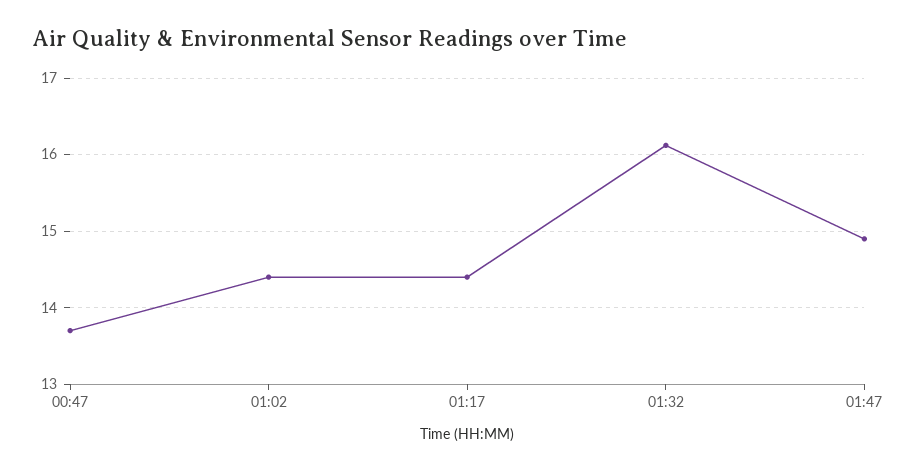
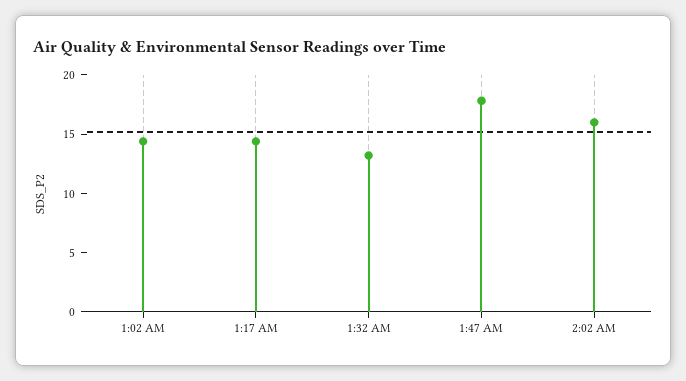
00:47: 13.7 -> none
01:32: 16.1 -> 13
01:47: 14.9 -> 18
2:02 AM: none -> 16

